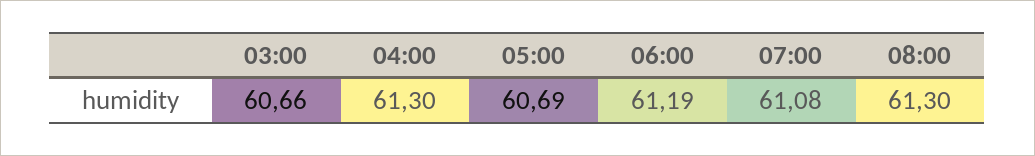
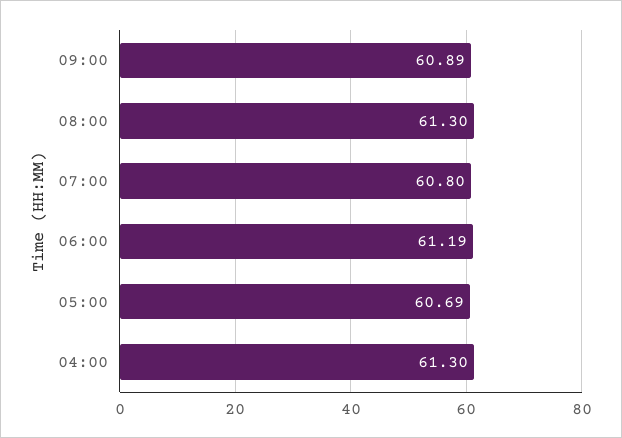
03:00: 60.66 -> none
07:00: 61.08 -> 60.8
09:00: none -> 60.89

